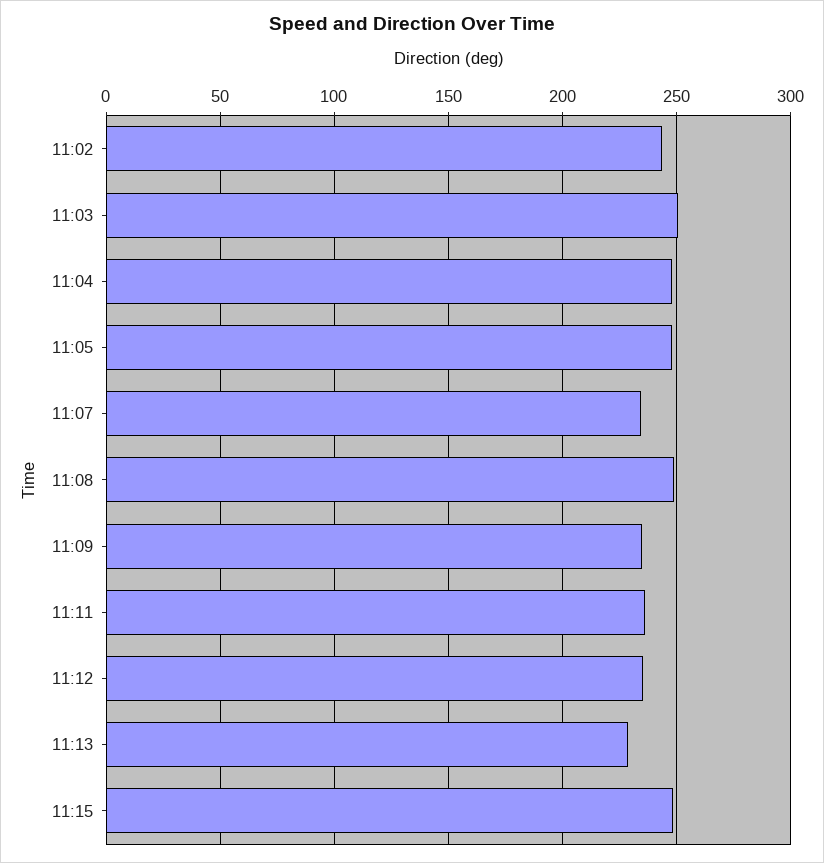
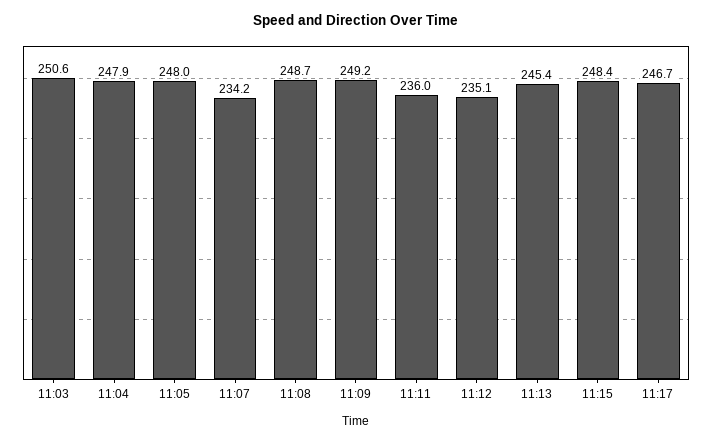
11:02: 245 -> none
11:09: 235 -> 249.2
11:13: 230 -> 245.4
11:17: none -> 246.7

